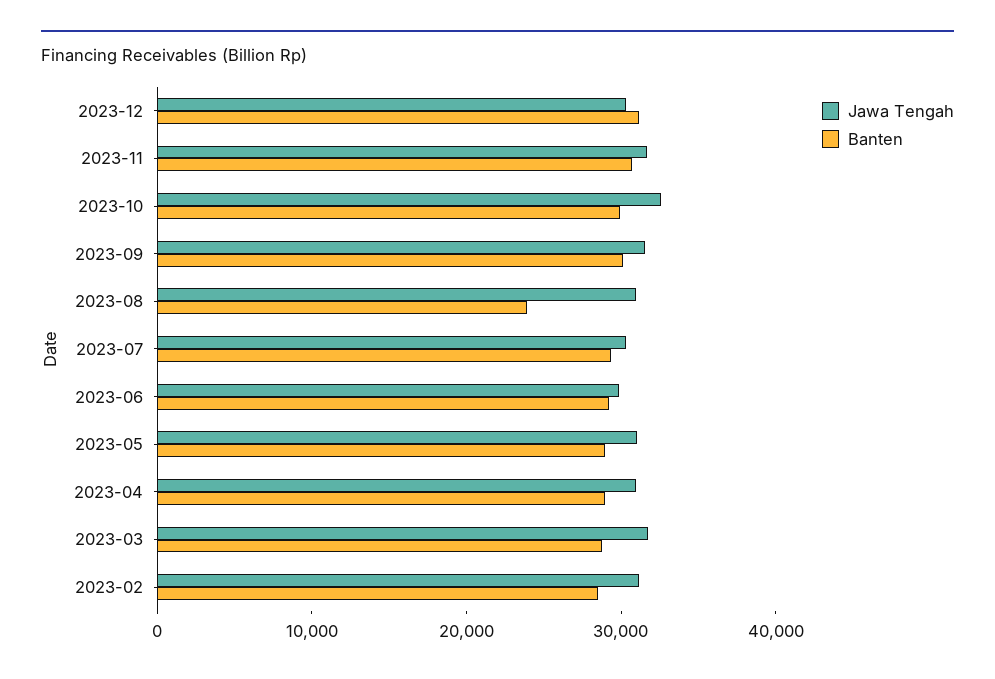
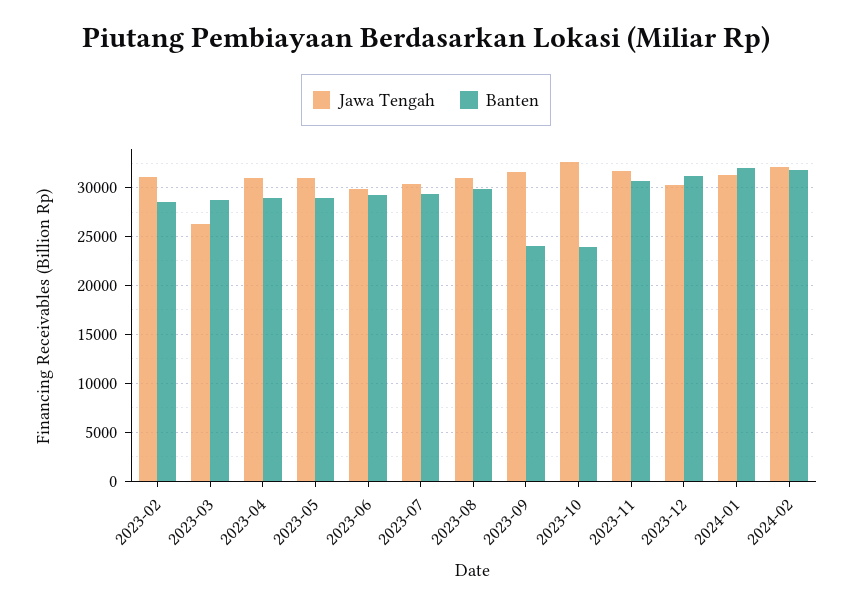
Banten, 2023-10: 30000 -> 24000
Banten, 2023-09: 30000 -> 24000
Banten, 2023-08: 24000 -> 30000
Jawa Tengah, 2023-03: 32000 -> 26000
Jawa Tengah, 2024-01: none -> 31000
Banten, 2024-01: none -> 32000
Jawa Tengah, 2024-02: none -> 32000
Banten, 2024-02: none -> 32000

